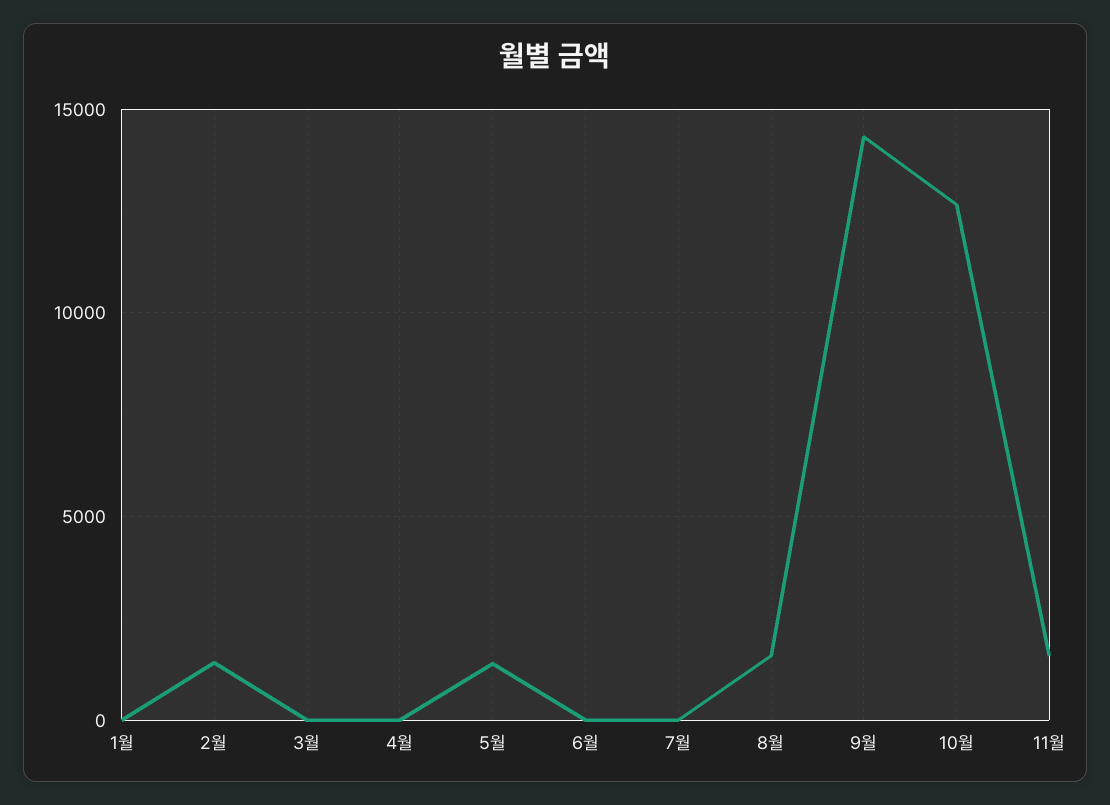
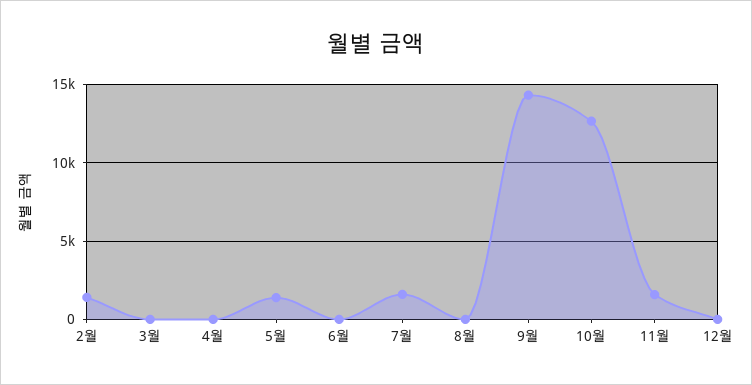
1월: 0 -> none
7월: 0 -> 1500
8월: 1500 -> 0
12월: none -> 0

